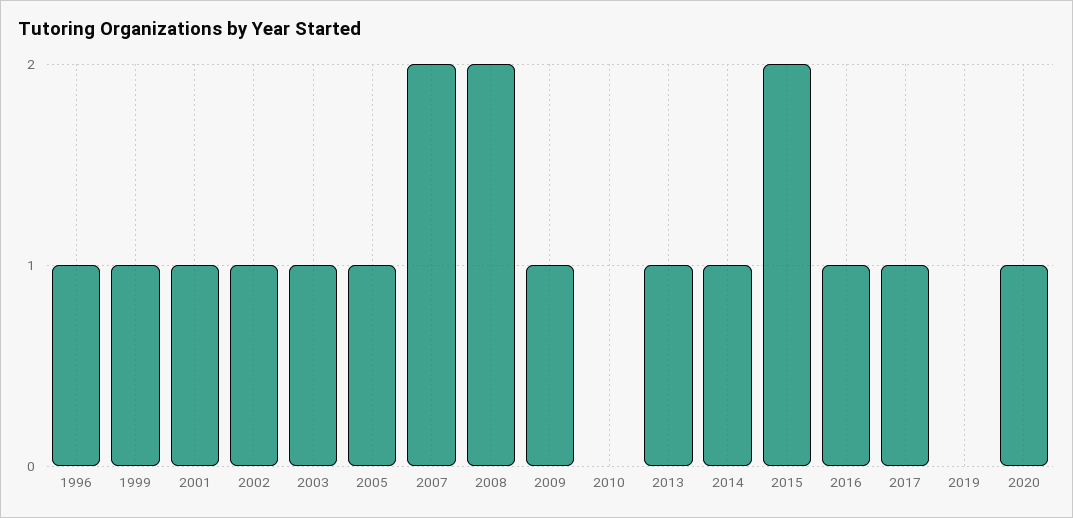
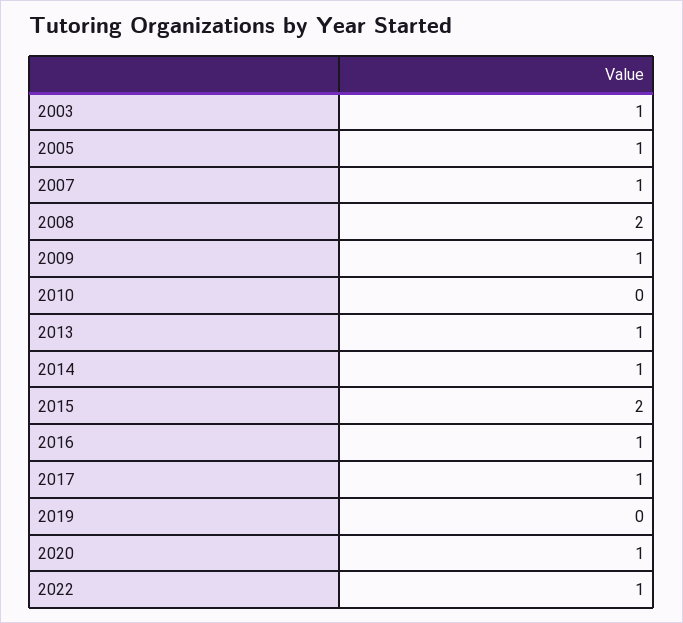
1996: 1 -> none
1999: 1 -> none
2001: 1 -> none
2002: 1 -> none
2007: 2 -> 1
2022: none -> 1

